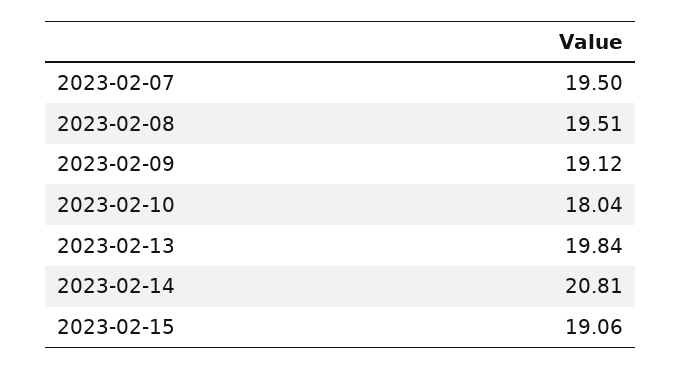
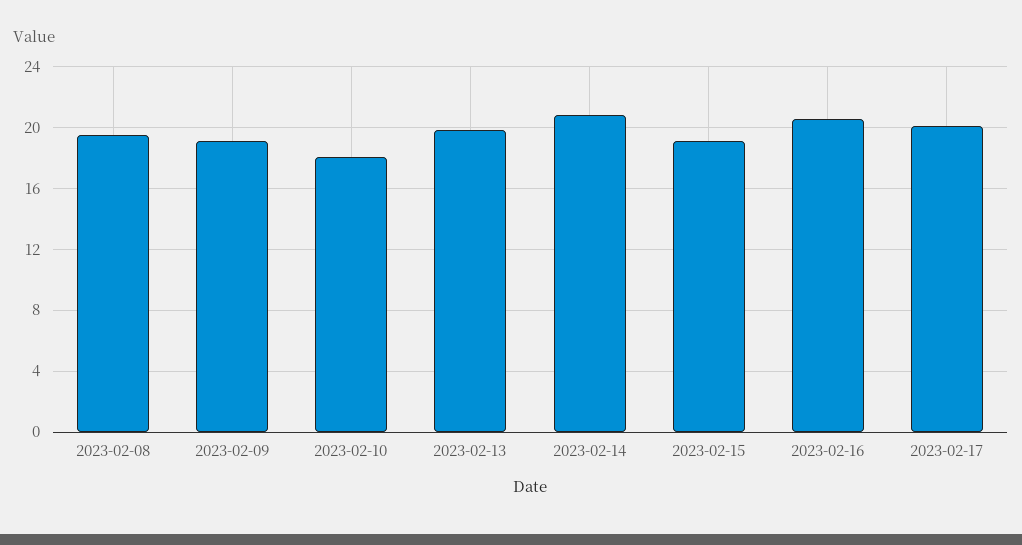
2023-02-07: 19.5 -> none
2023-02-16: none -> 20.5
2023-02-17: none -> 20

